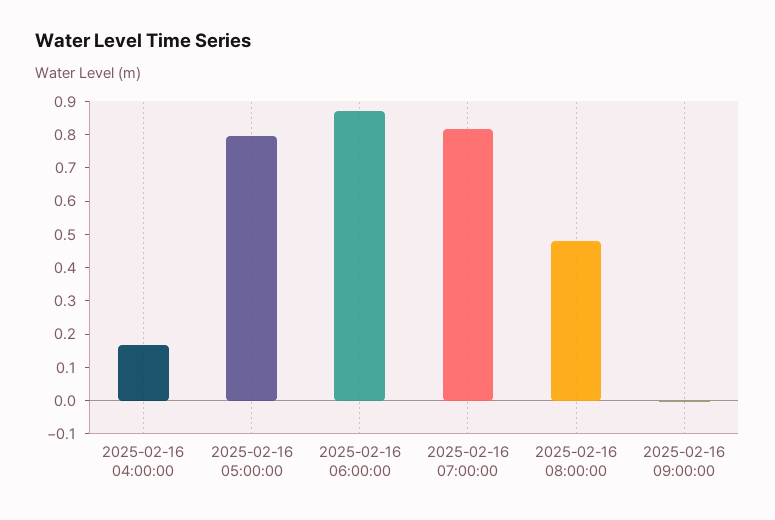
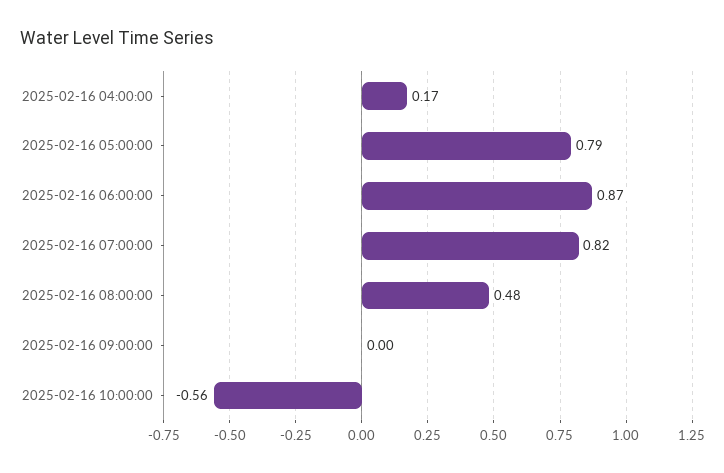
2025-02-16 10:00:00: none -> -0.56

